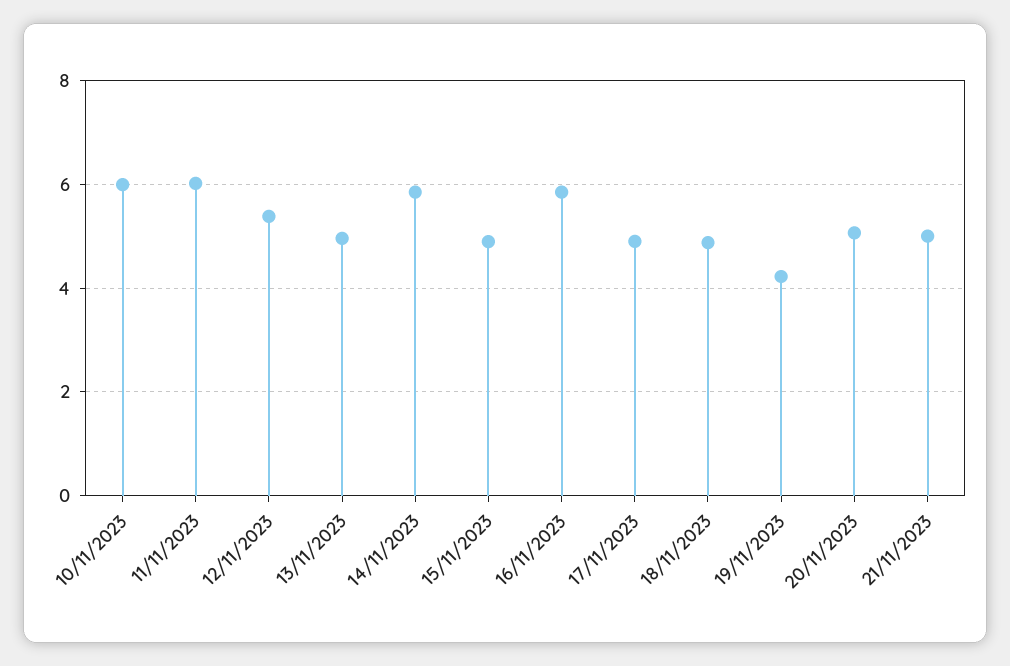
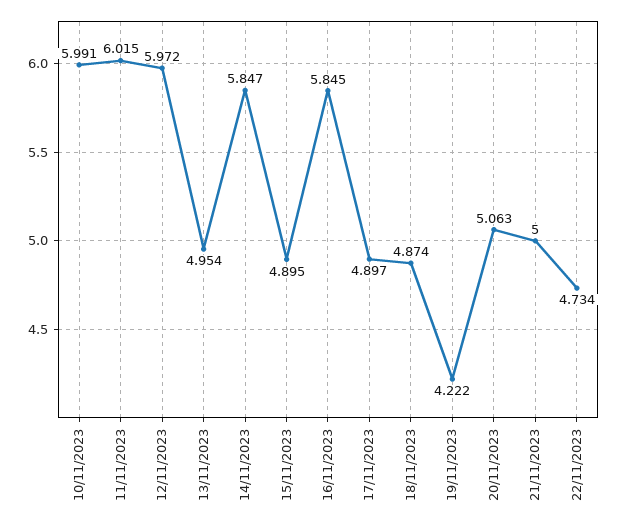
12/11/2023: 5.4 -> 5.972
22/11/2023: none -> 4.734

